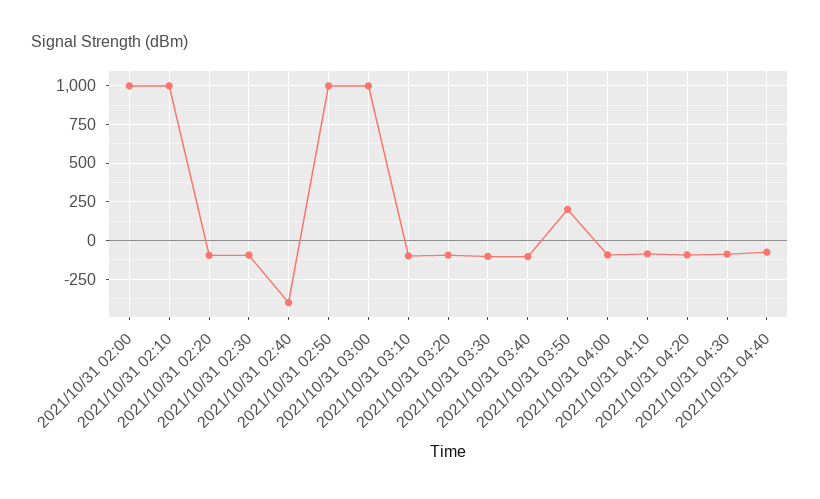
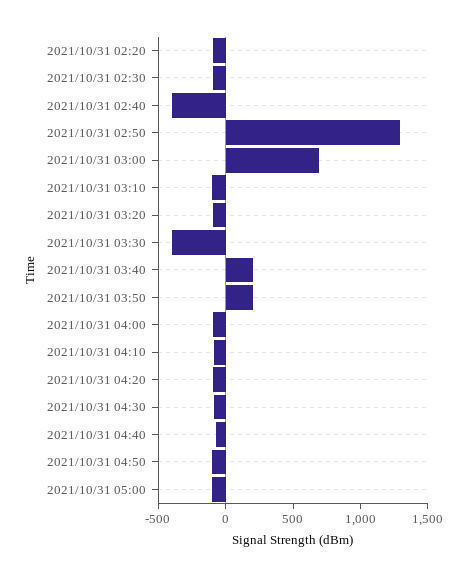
2021/10/31 02:00: 1000 -> none
2021/10/31 02:10: 1000 -> none
2021/10/31 02:50: 1000 -> 1300
2021/10/31 03:00: 1000 -> 700
2021/10/31 03:30: -100 -> -400
2021/10/31 03:40: -100 -> 200
2021/10/31 04:50: none -> -100
2021/10/31 05:00: none -> -100

